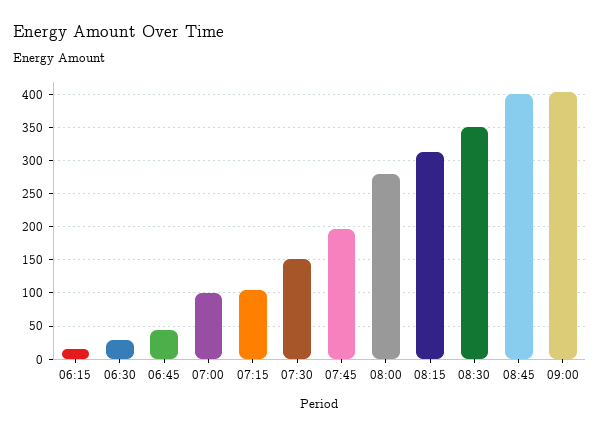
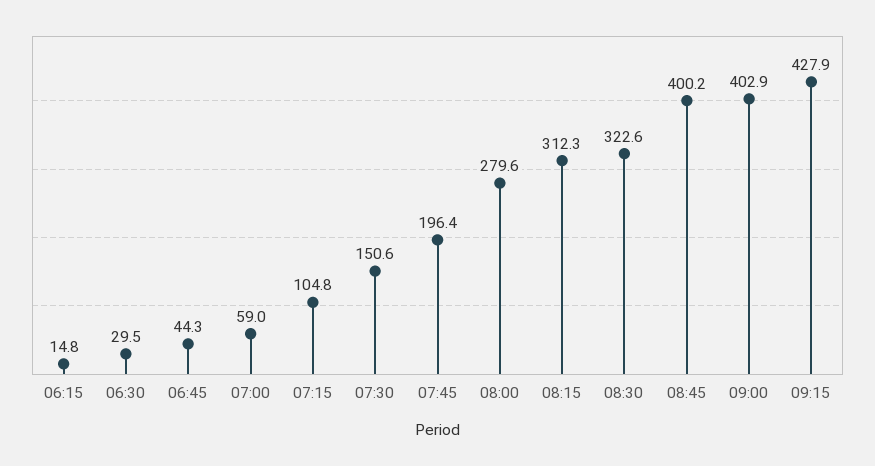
07:00: 100 -> 59
08:30: 350 -> 322.6
09:15: none -> 427.9

